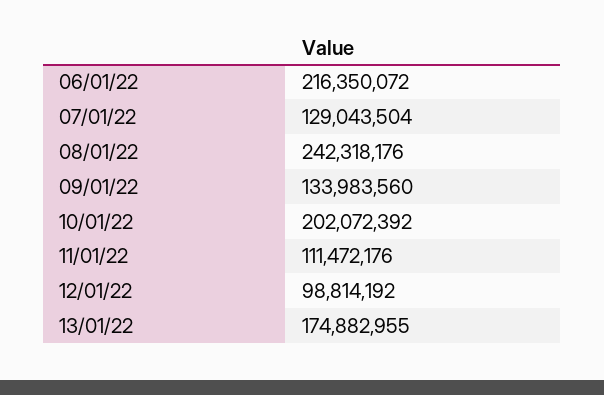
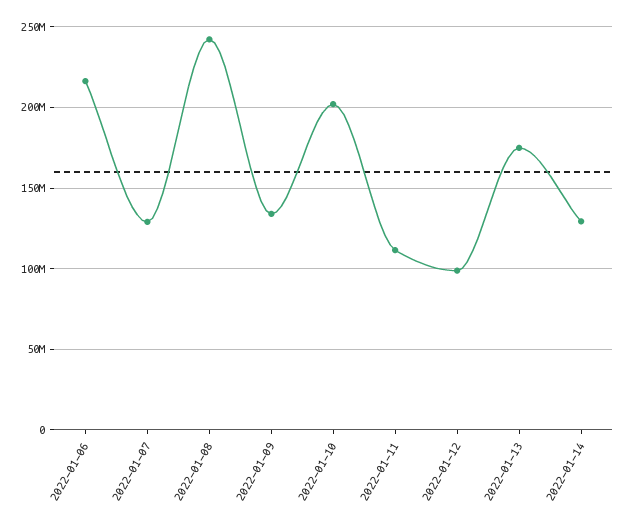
2022-01-14: none -> 130000000

